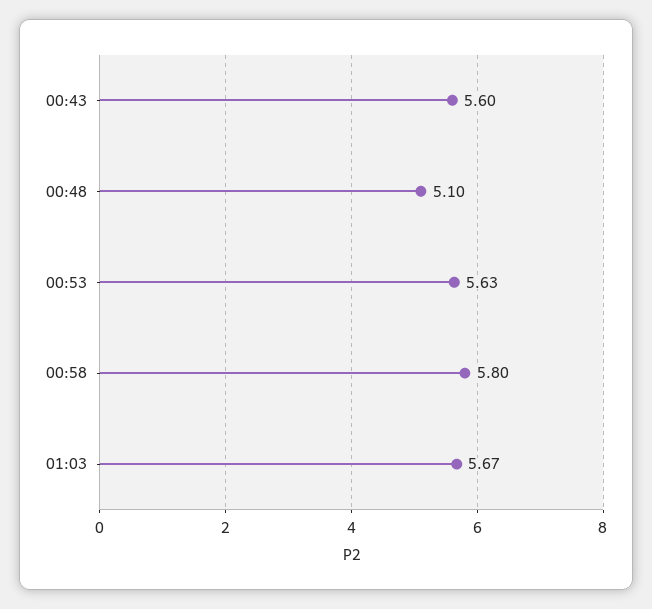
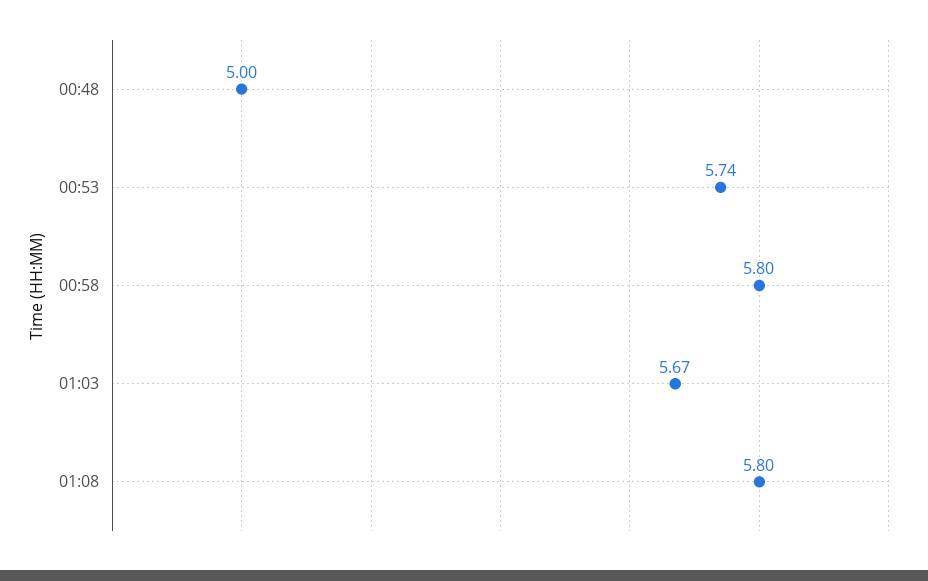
00:43: 5.6 -> none
00:48: 5.1 -> 5
00:53: 5.63 -> 5.74
01:08: none -> 5.8

